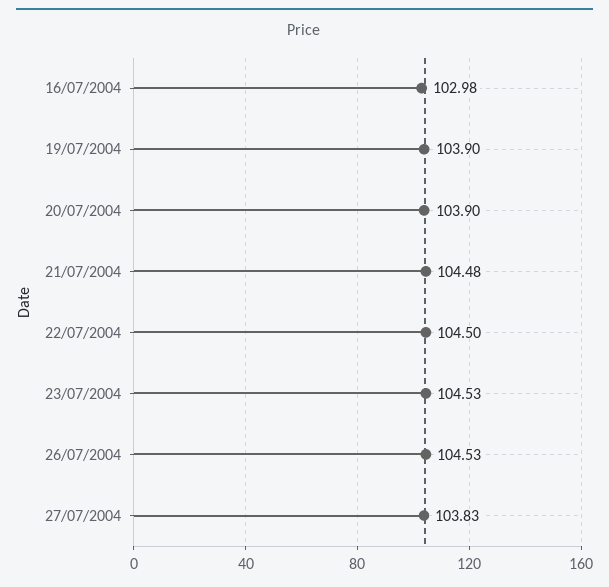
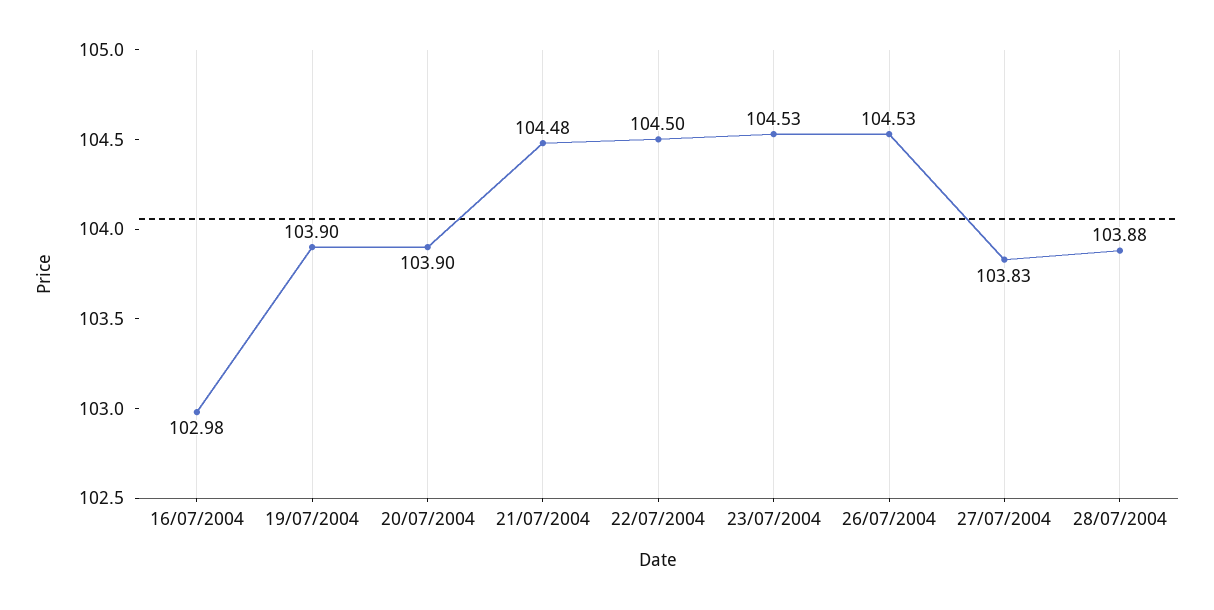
28/07/2004: none -> 103.88

